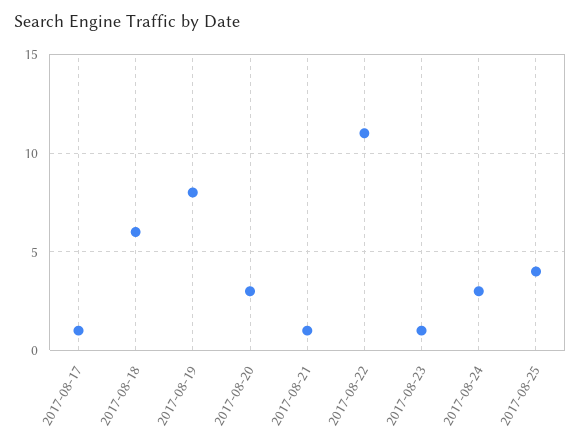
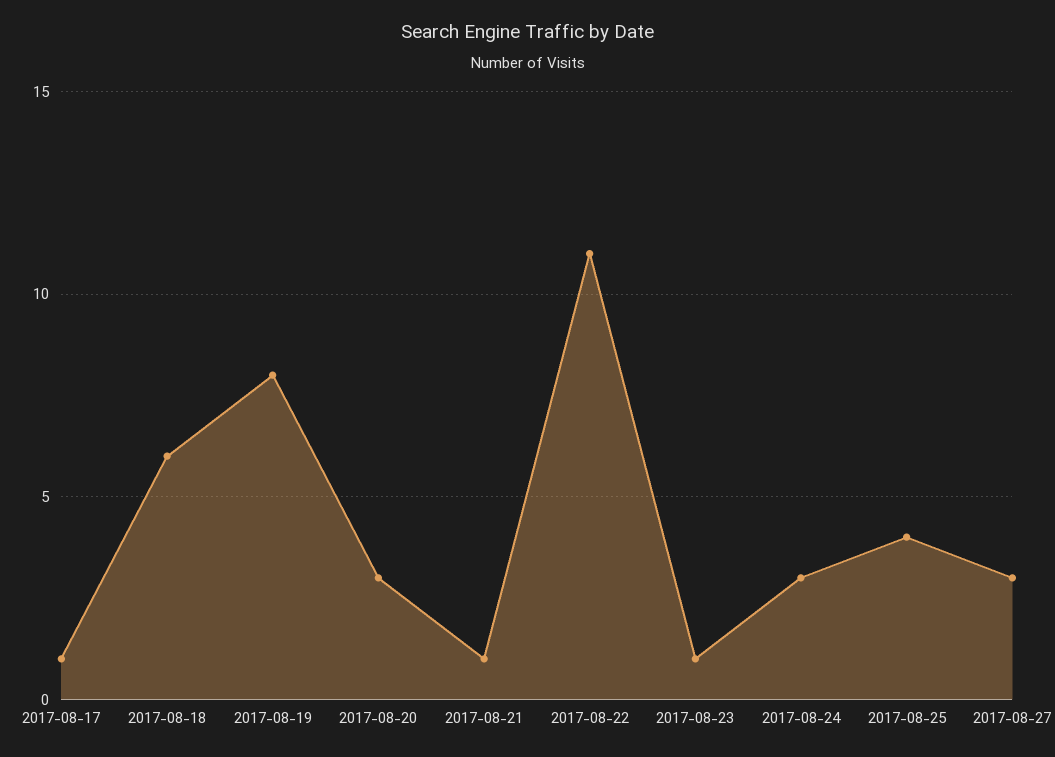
2017-08-27: none -> 3

